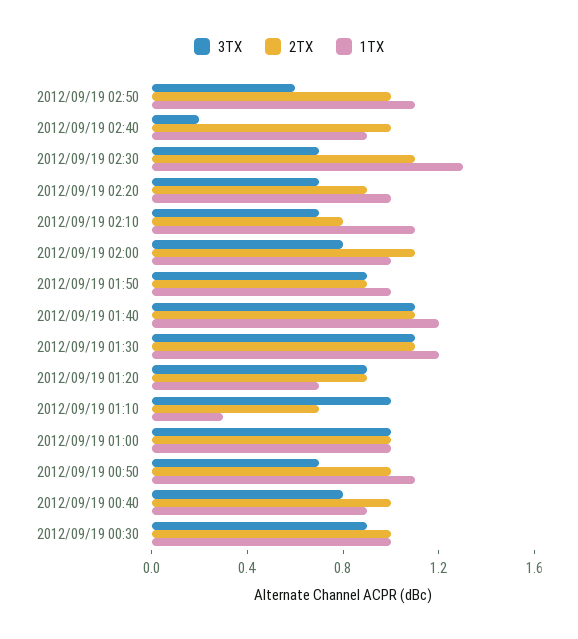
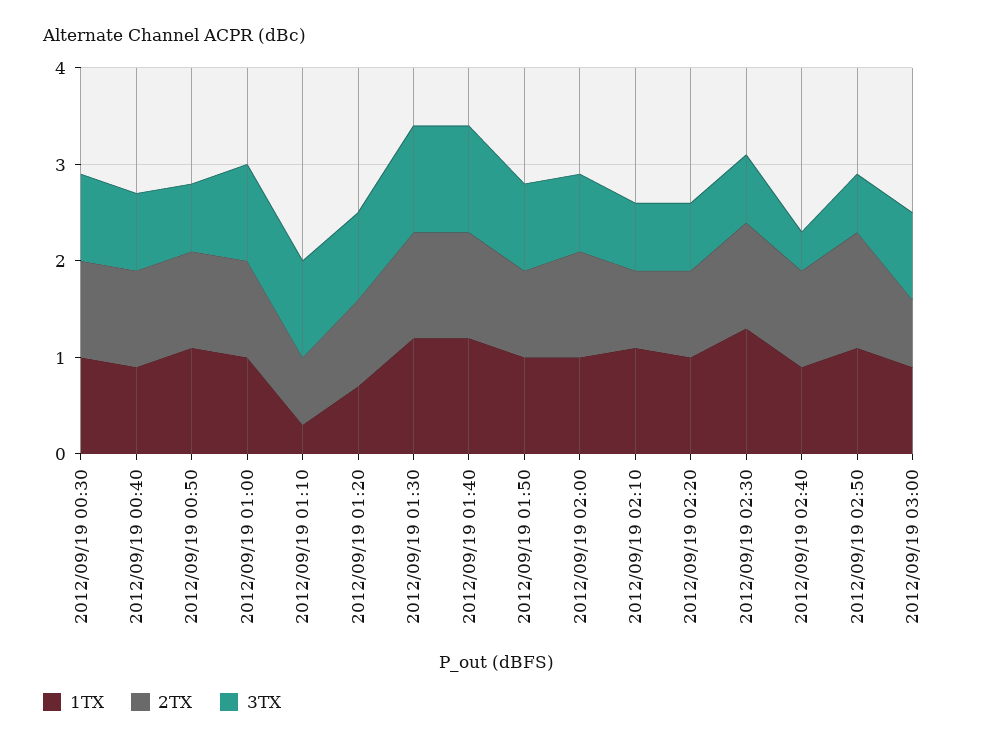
2TX, 2012/09/19 02:50: 1 -> 1.2
3TX, 2012/09/19 02:40: 0.2 -> 0.4
1TX, 2012/09/19 03:00: none -> 0.9
2TX, 2012/09/19 03:00: none -> 0.7
3TX, 2012/09/19 03:00: none -> 0.9

